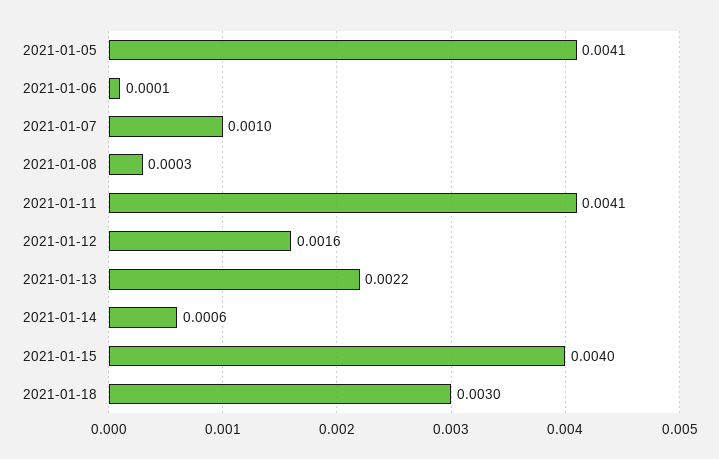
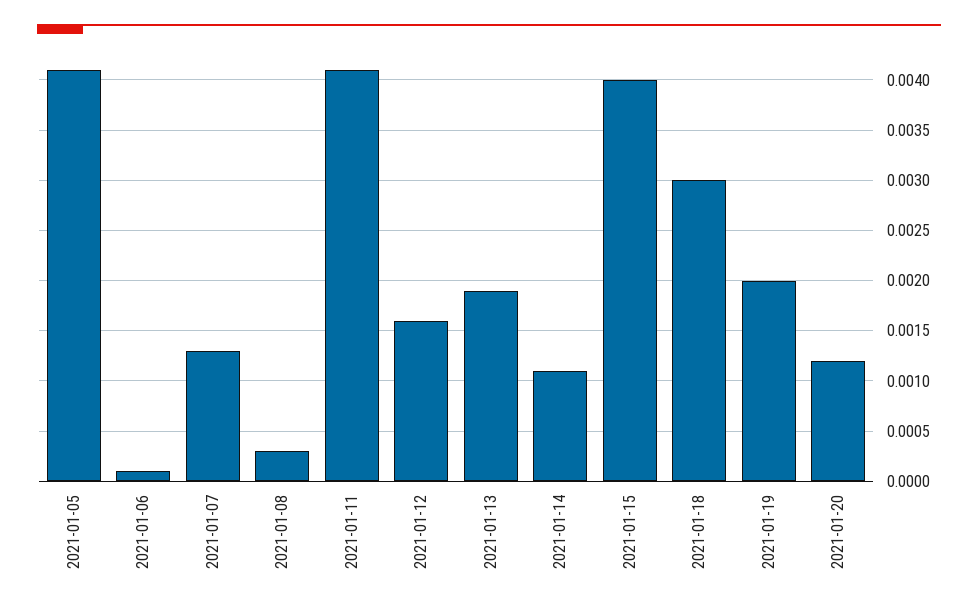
2021-01-07: 0.001 -> 0.0013
2021-01-13: 0.0022 -> 0.0019
2021-01-14: 0.0006 -> 0.0011
2021-01-19: none -> 0.002
2021-01-20: none -> 0.0012

